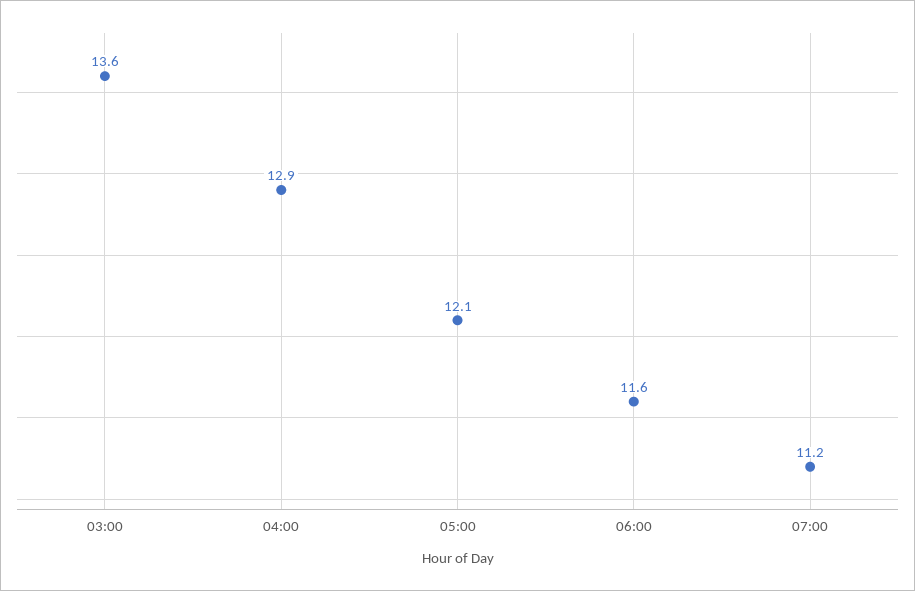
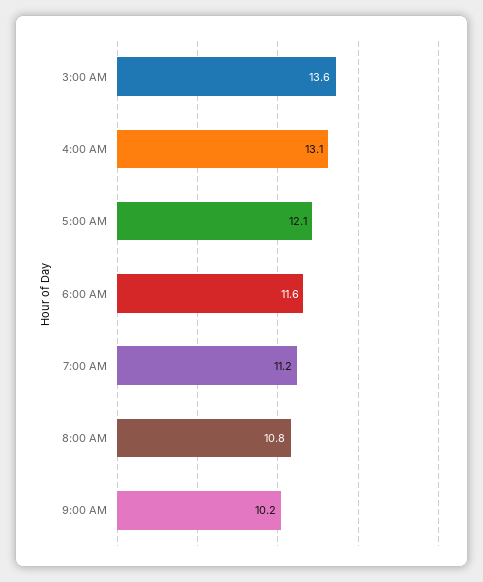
04:00: 12.9 -> 13.1
8:00 AM: none -> 10.8
9:00 AM: none -> 10.2

